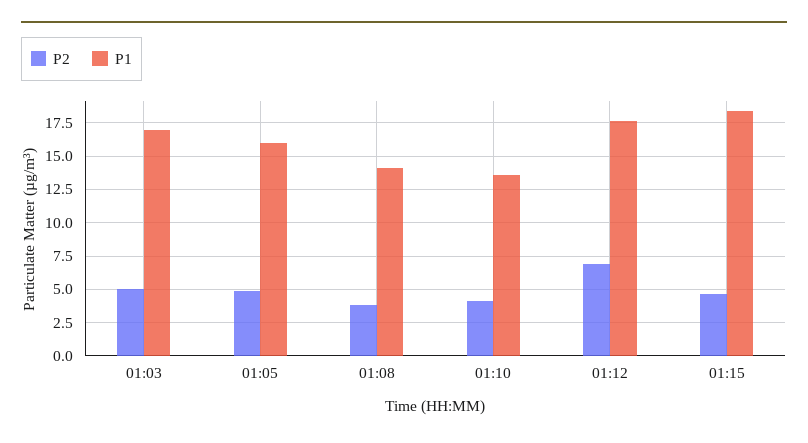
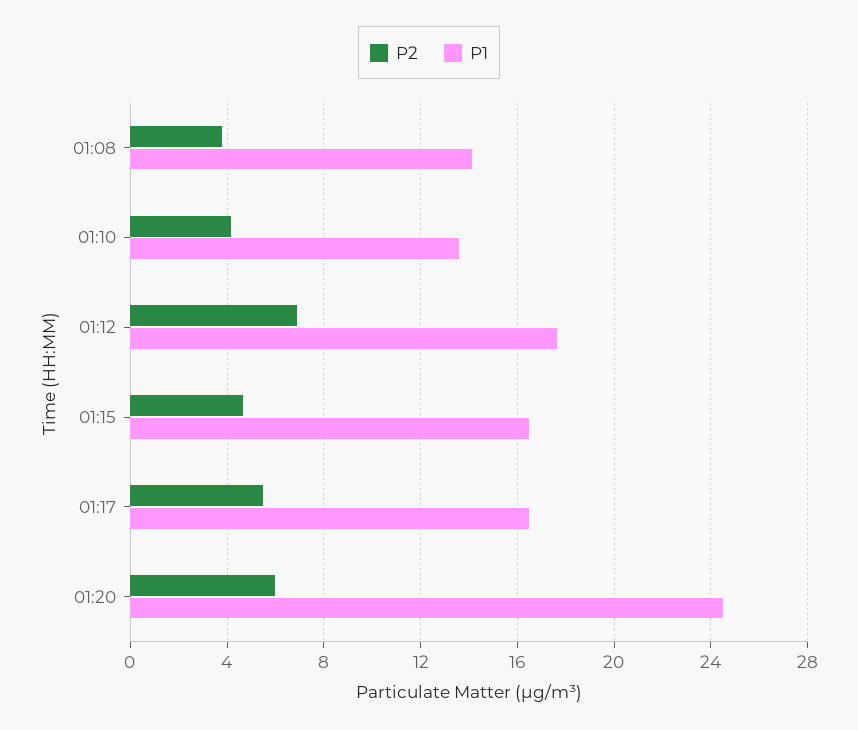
P2, 01:03: 5 -> none
P1, 01:03: 17 -> none
P2, 01:05: 5 -> none
P1, 01:05: 16 -> none
P1, 01:15: 18.5 -> 16.5
P2, 01:17: none -> 5.5
P1, 01:17: none -> 16.5
P2, 01:20: none -> 6
P1, 01:20: none -> 24.5

